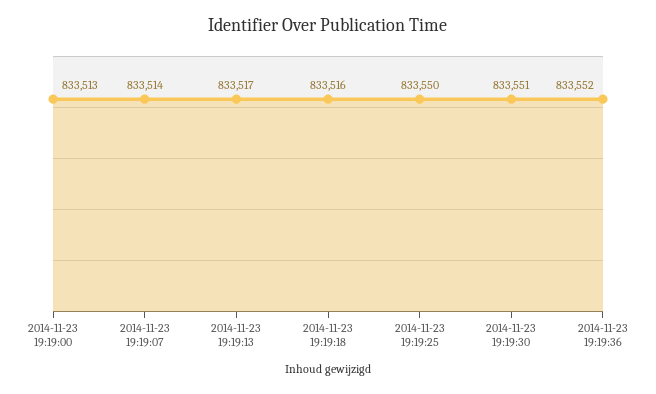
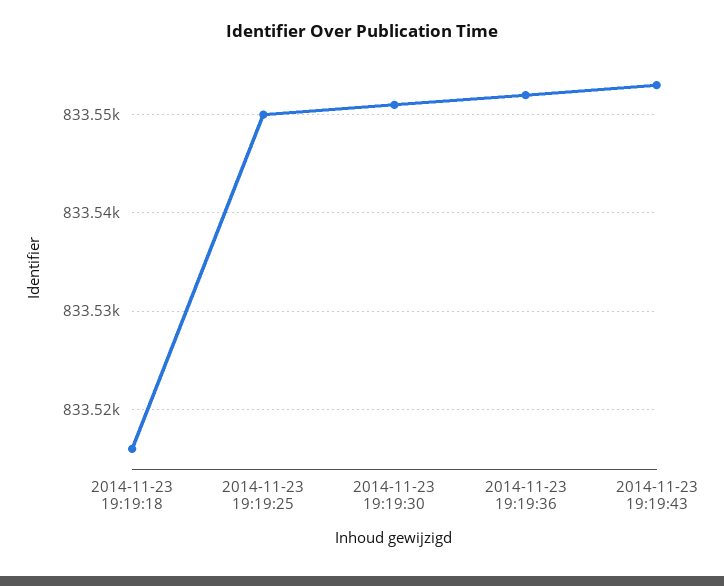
2014-11-23 19:19:00: 833513 -> none
2014-11-23 19:19:07: 833514 -> none
2014-11-23 19:19:13: 833517 -> none
2014-11-23 19:19:43: none -> 833553

